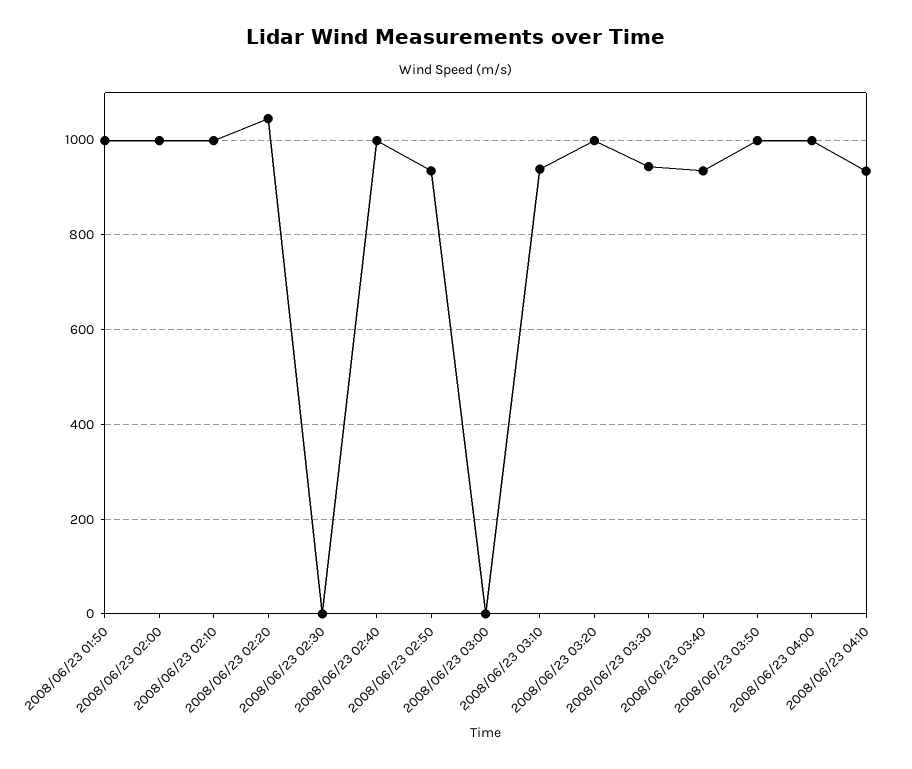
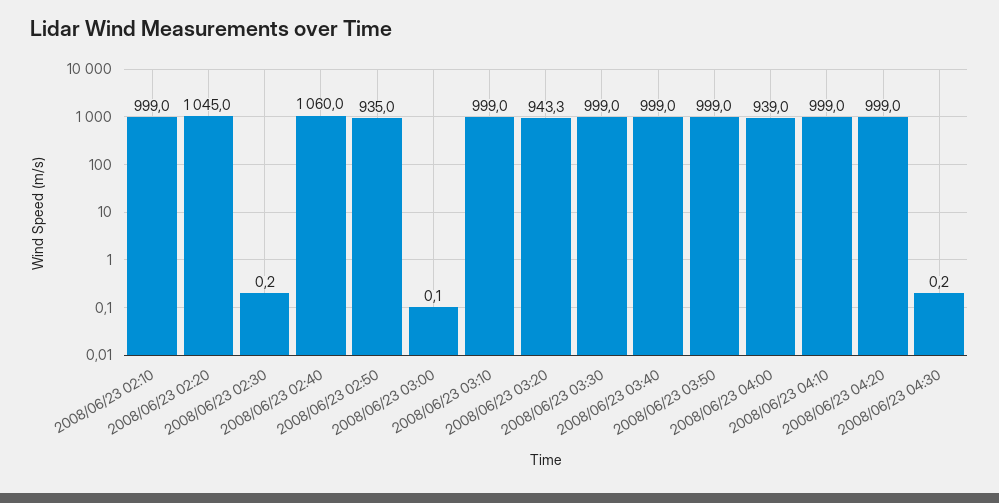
2008/06/23 01:50: 1000 -> none
2008/06/23 02:00: 1000 -> none
2008/06/23 02:40: 1000 -> 1060
2008/06/23 03:10: 940 -> 999
2008/06/23 03:20: 1000 -> 943.3
2008/06/23 03:30: 940 -> 999
2008/06/23 03:40: 940 -> 999
2008/06/23 04:00: 1000 -> 939
2008/06/23 04:10: 940 -> 999
2008/06/23 04:20: none -> 999
2008/06/23 04:30: none -> 0.2

